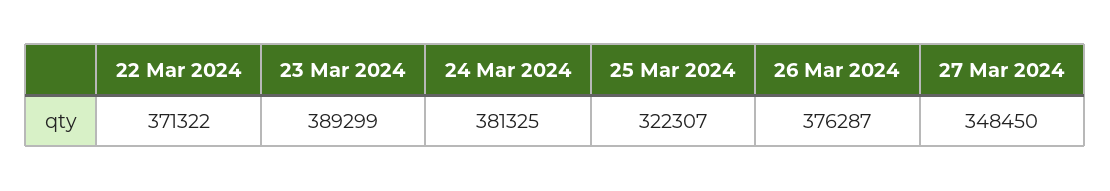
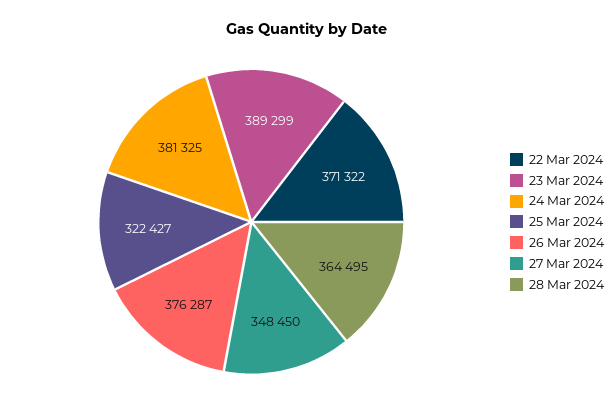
25 Mar 2024: 322307 -> 322427
28 Mar 2024: none -> 364495

